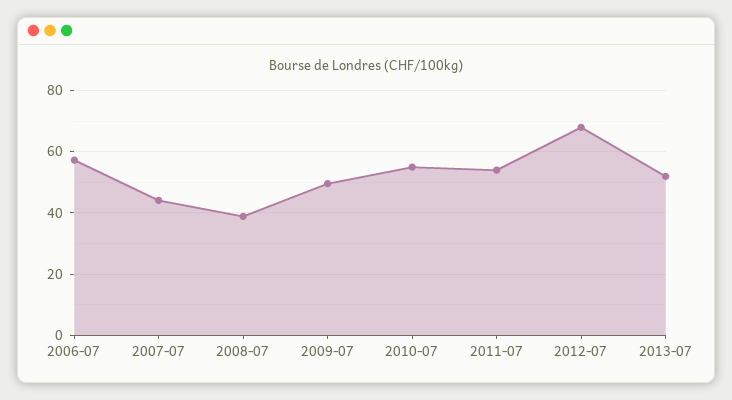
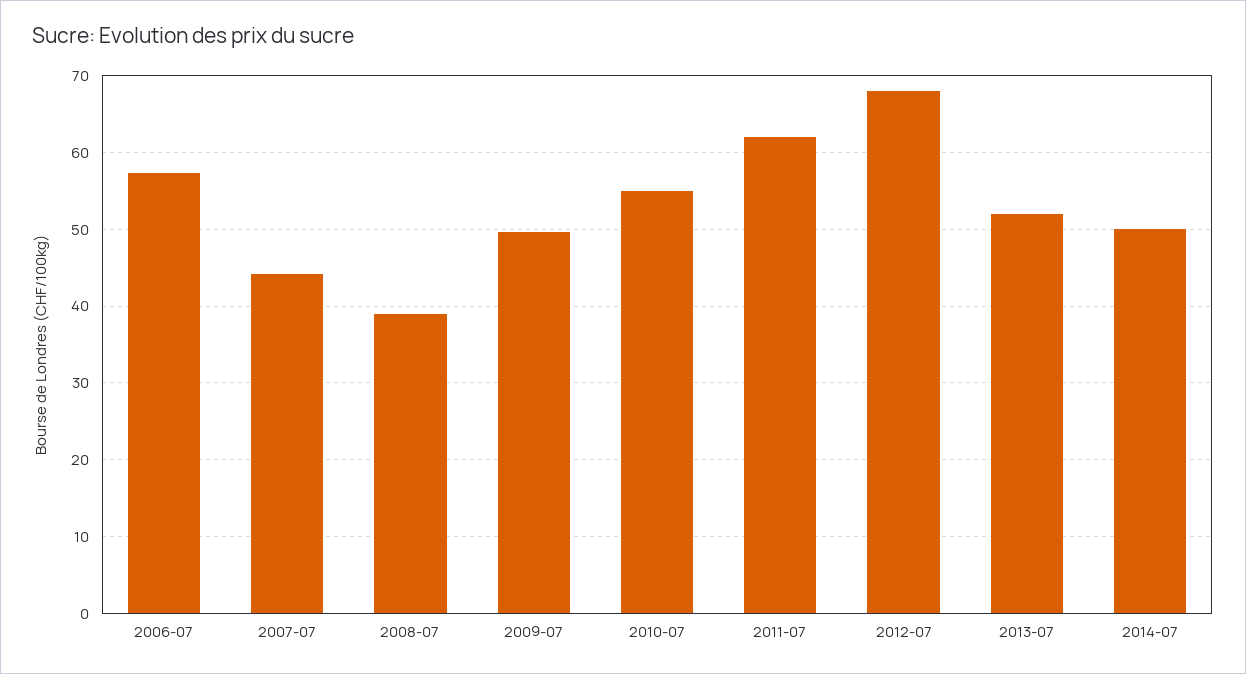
2011-07: 54 -> 62
2014-07: none -> 50

